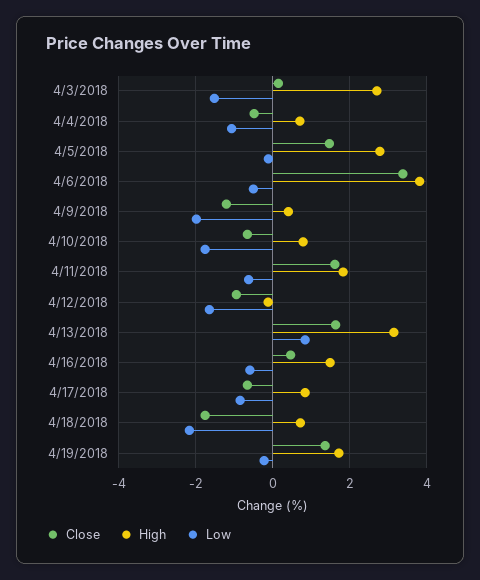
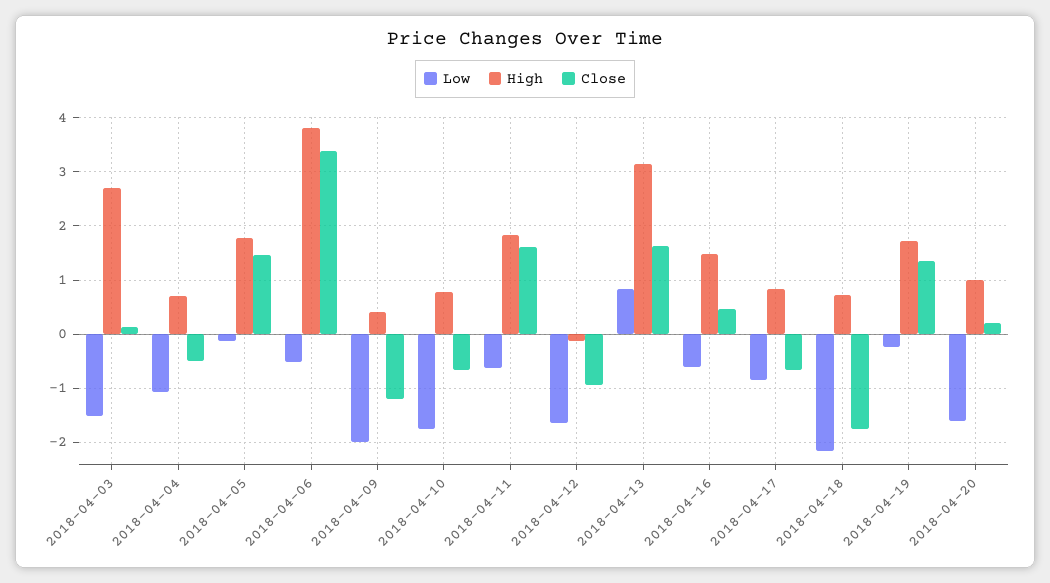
High, 4/5/2018: 2.8 -> 1.8
Low, 2018-04-20: none -> -1.6
High, 2018-04-20: none -> 1
Close, 2018-04-20: none -> 0.2

